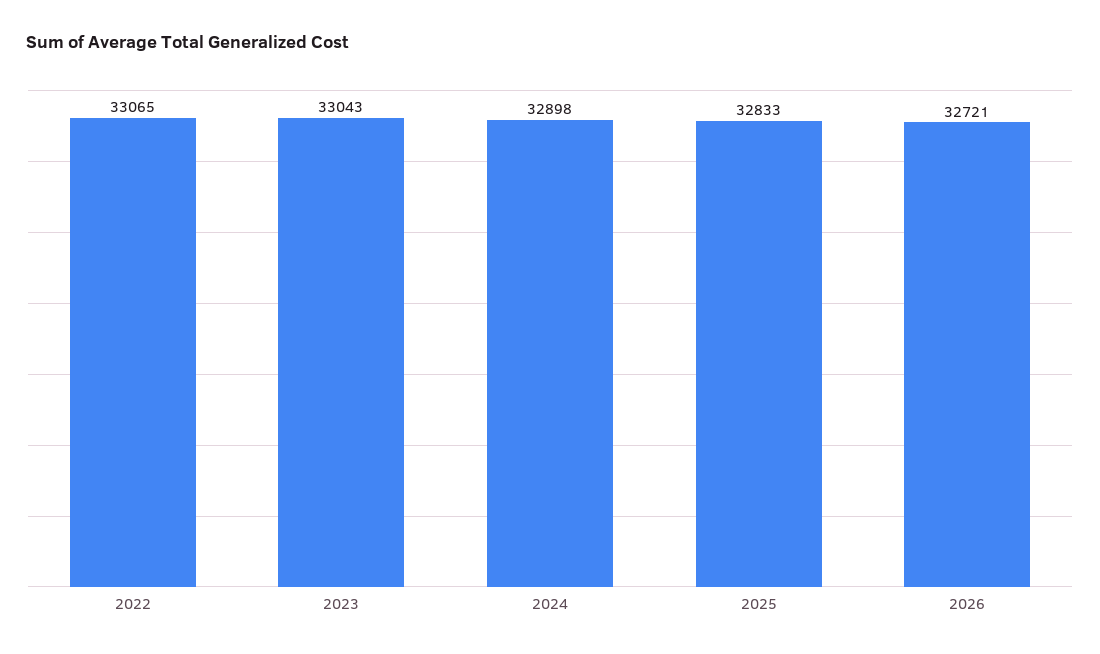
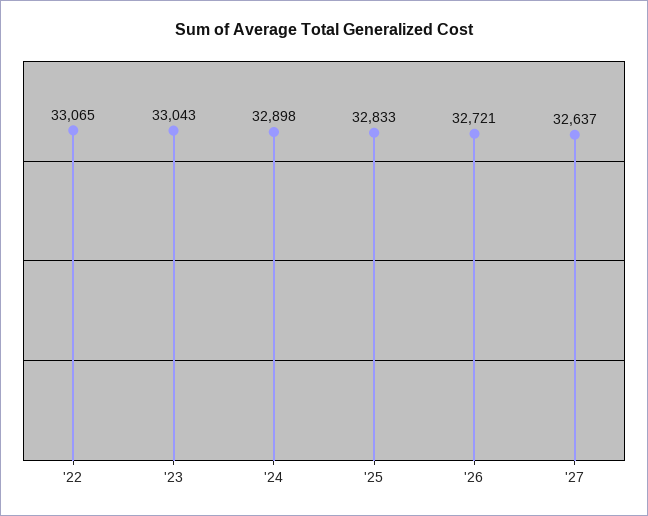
'27: none -> 32637

